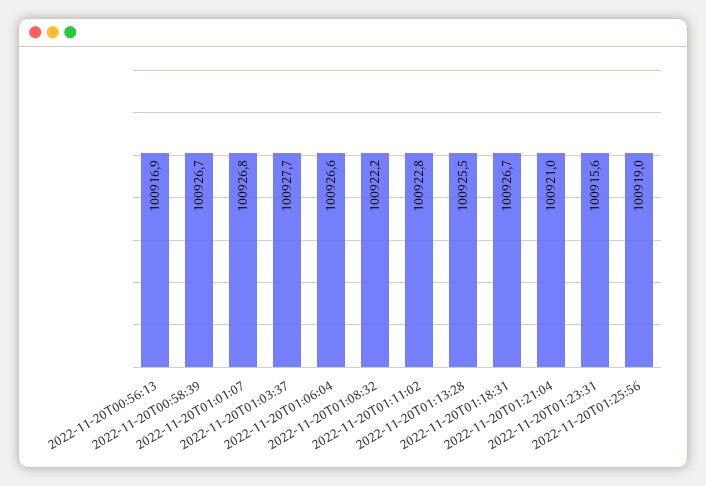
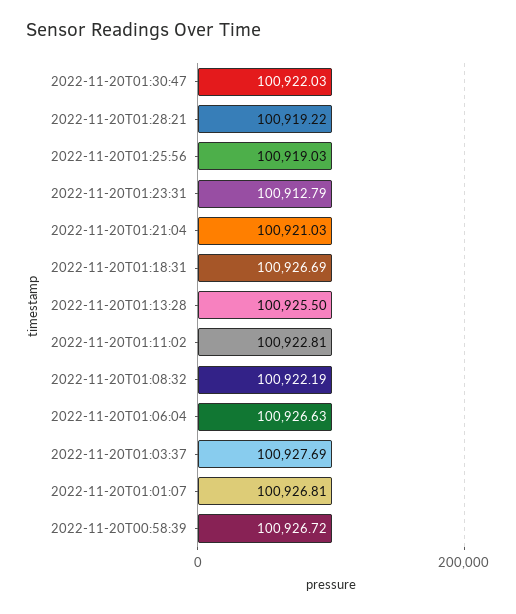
2022-11-20T00:56:13: 100916.9 -> none
2022-11-20T01:23:31: 100915.6 -> 100912.79
2022-11-20T01:30:47: none -> 100922.03
2022-11-20T01:28:21: none -> 100919.22

